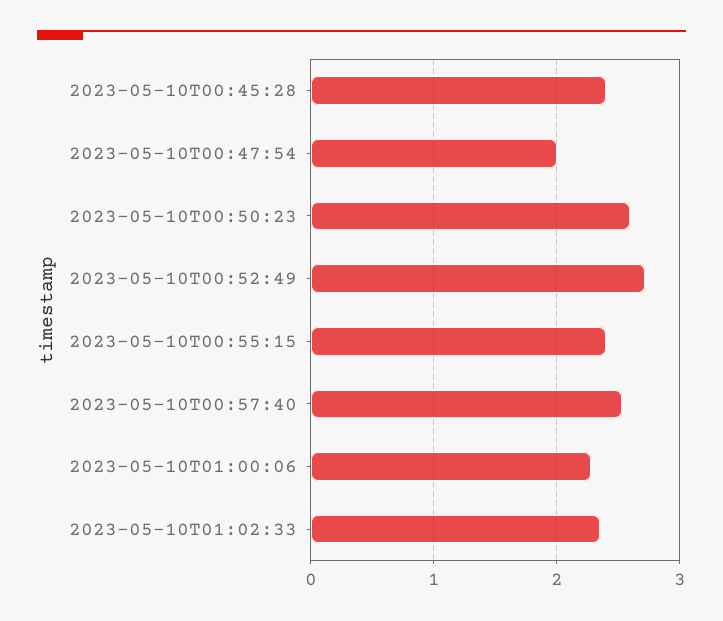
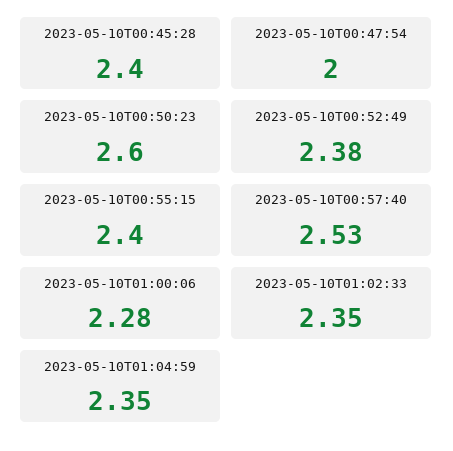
2023-05-10T00:52:49: 2.7 -> 2.38
2023-05-10T01:04:59: none -> 2.35

